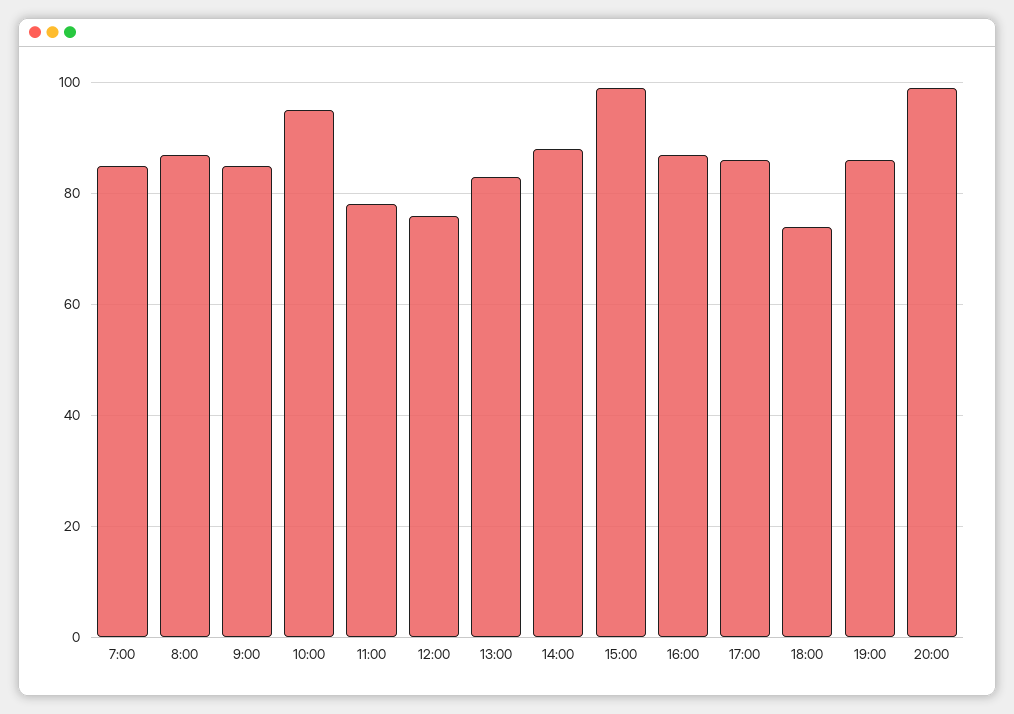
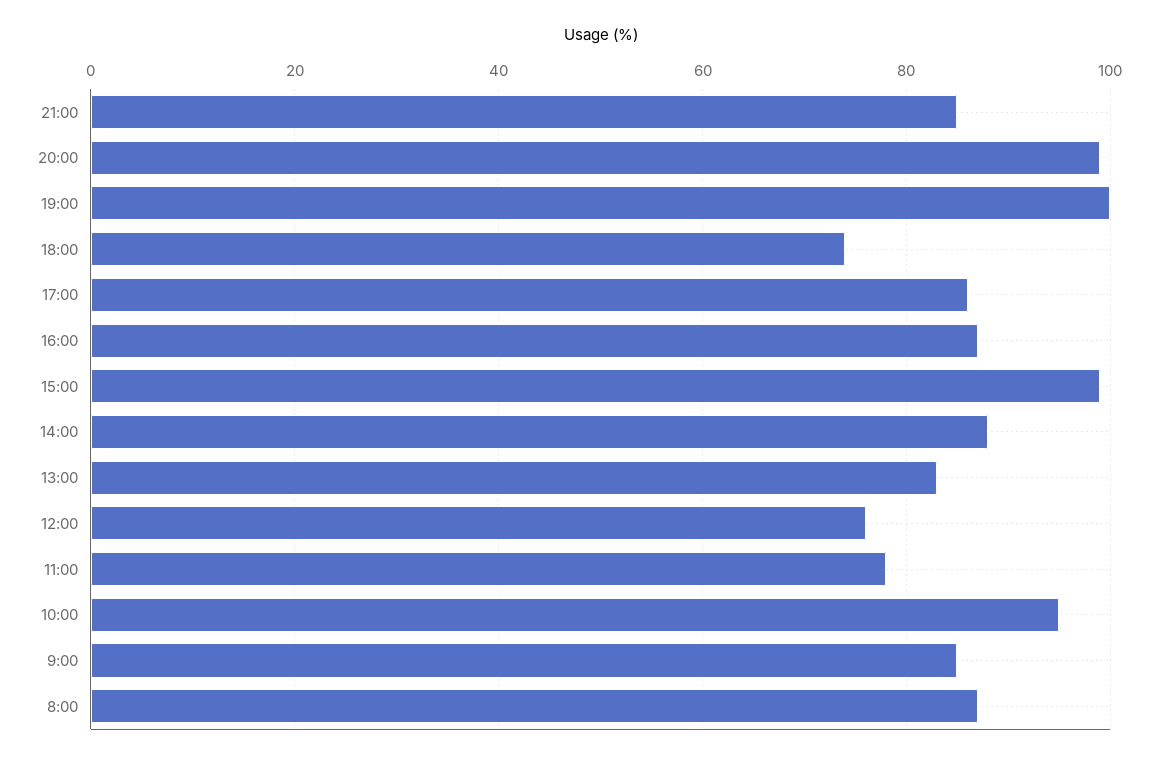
7:00: 85 -> none
19:00: 85 -> 100
21:00: none -> 85

